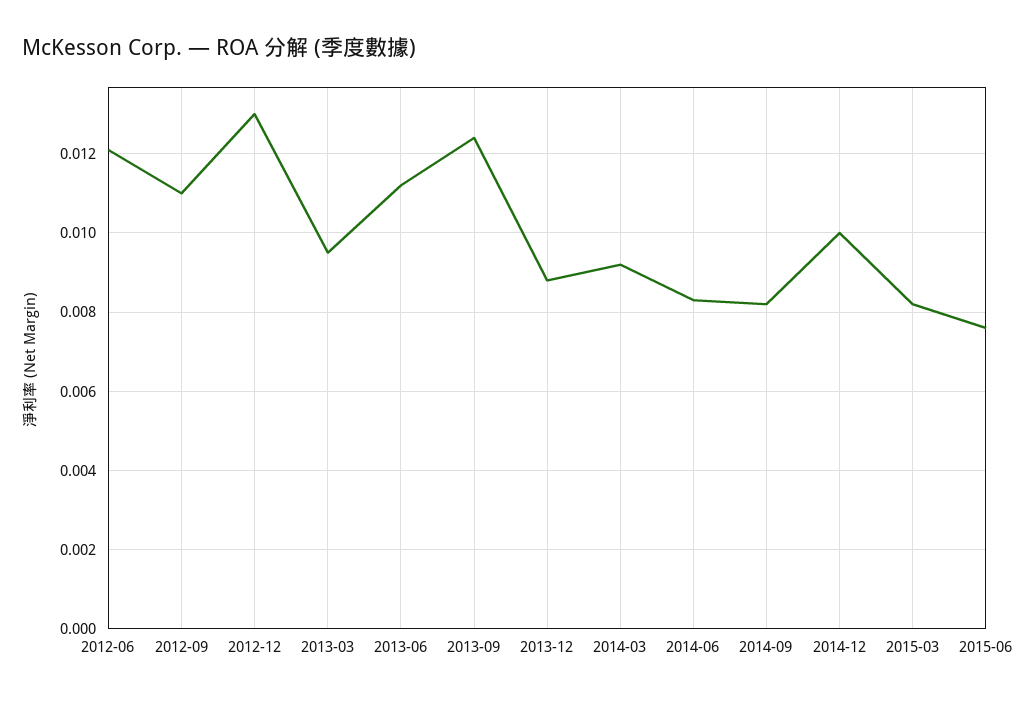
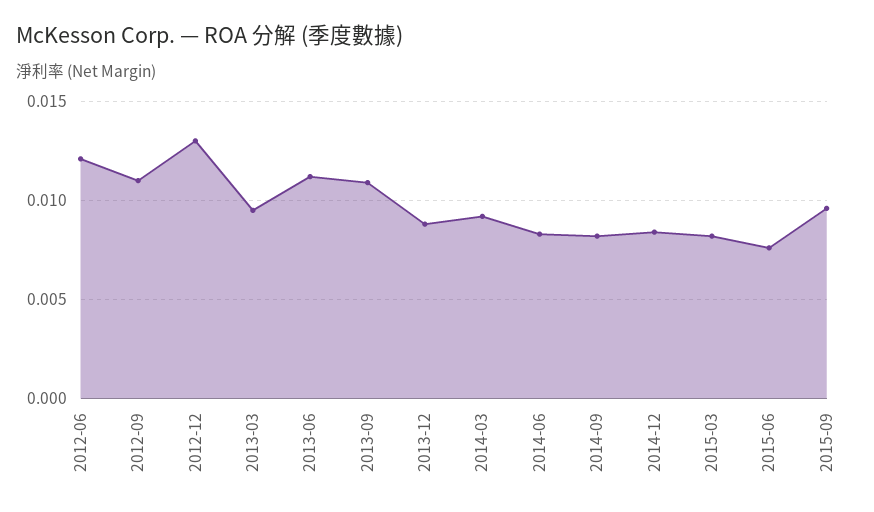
2013-09: 0.0125 -> 0.011
2014-12: 0.01 -> 0.0085
2015-09: none -> 0.0095

